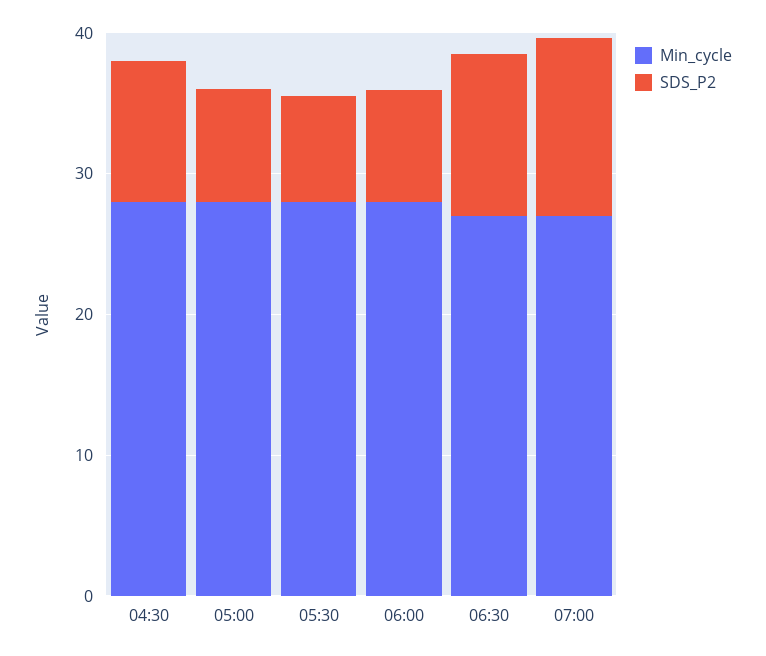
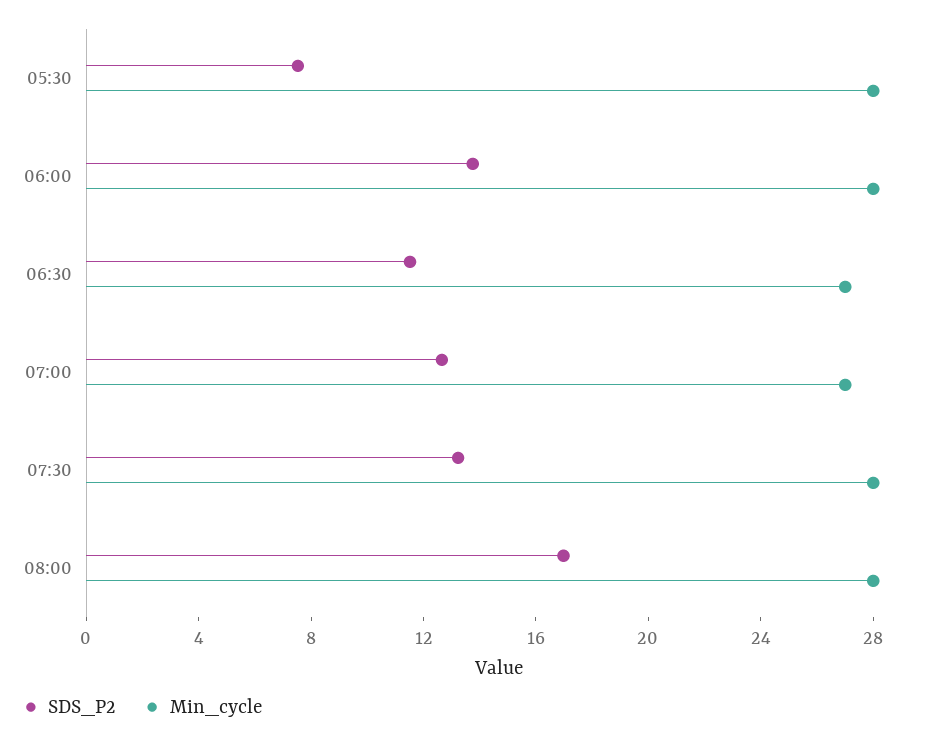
Min_cycle, 04:30: 28 -> none
SDS_P2, 04:30: 10 -> none
Min_cycle, 05:00: 28 -> none
SDS_P2, 05:00: 8 -> none
SDS_P2, 06:00: 8 -> 14
SDS_P2, 07:30: none -> 13
Min_cycle, 07:30: none -> 28
SDS_P2, 08:00: none -> 17
Min_cycle, 08:00: none -> 28

